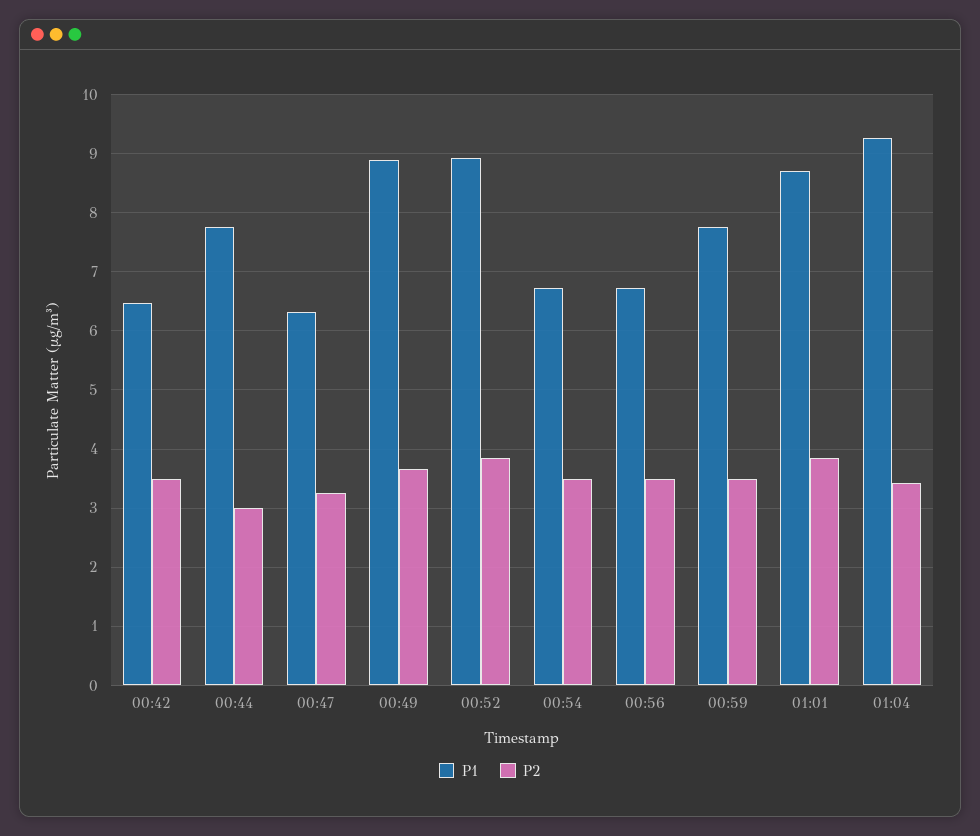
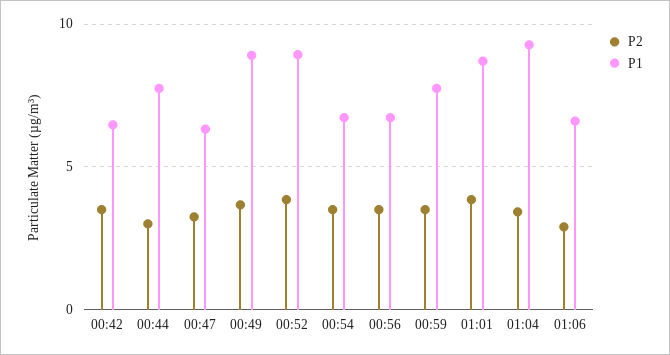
P2, 01:06: none -> 3
P1, 01:06: none -> 6.5

